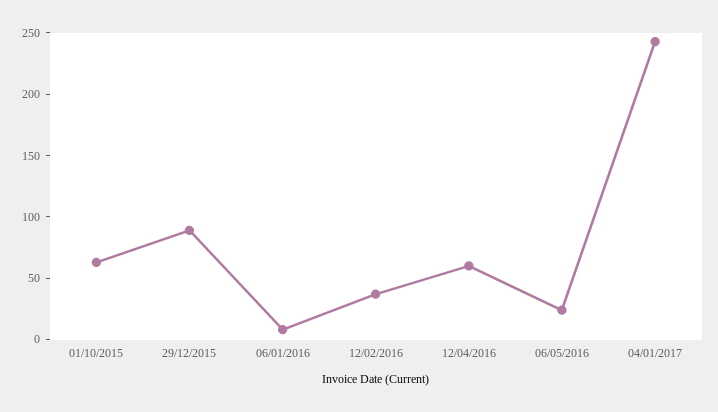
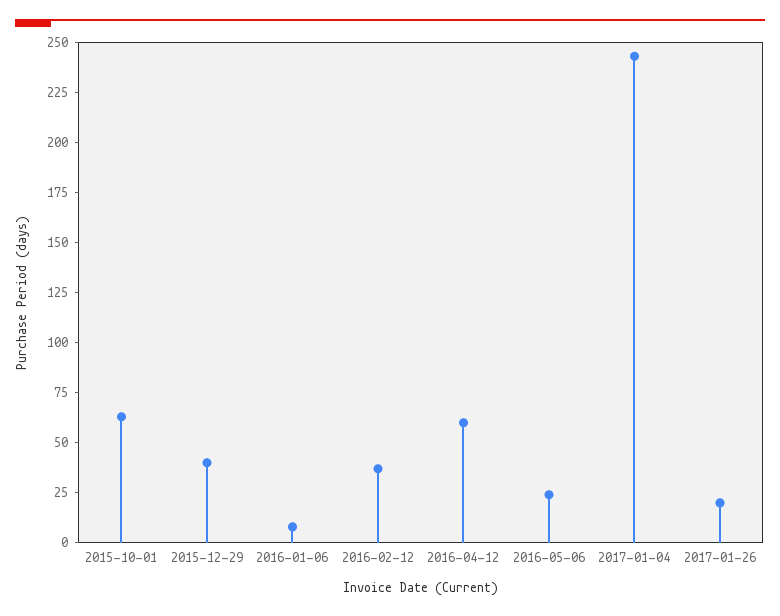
29/12/2015: 90 -> 40
2017-01-26: none -> 20

